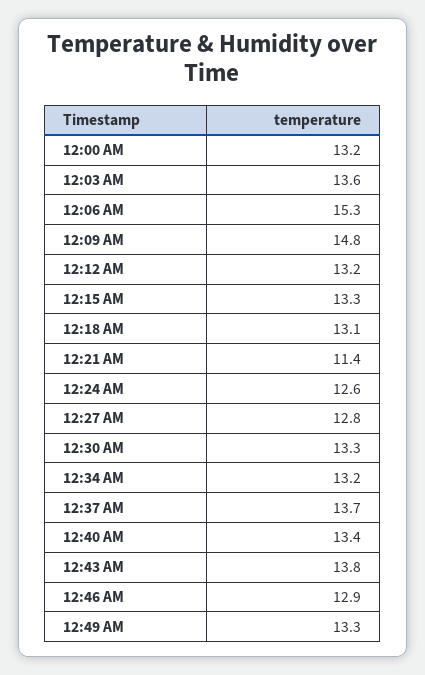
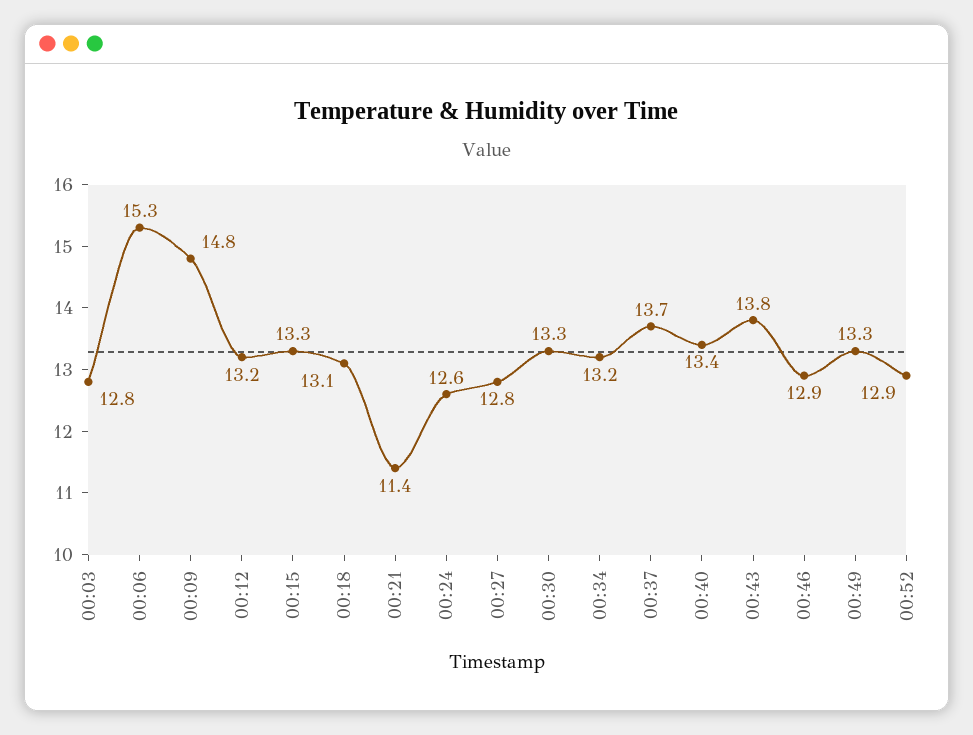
12:00 AM: 13.2 -> none
12:03 AM: 13.6 -> 12.8
00:52: none -> 12.9

